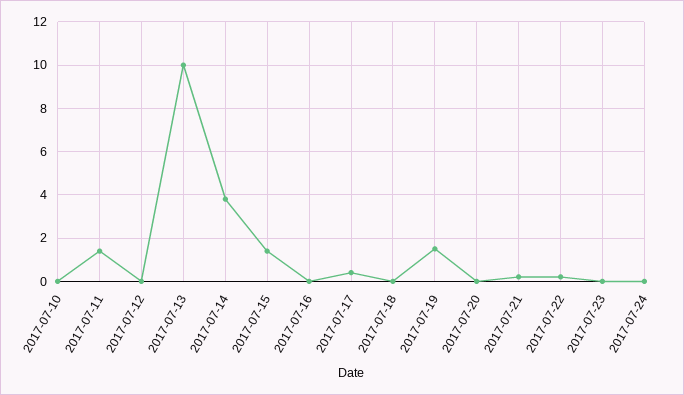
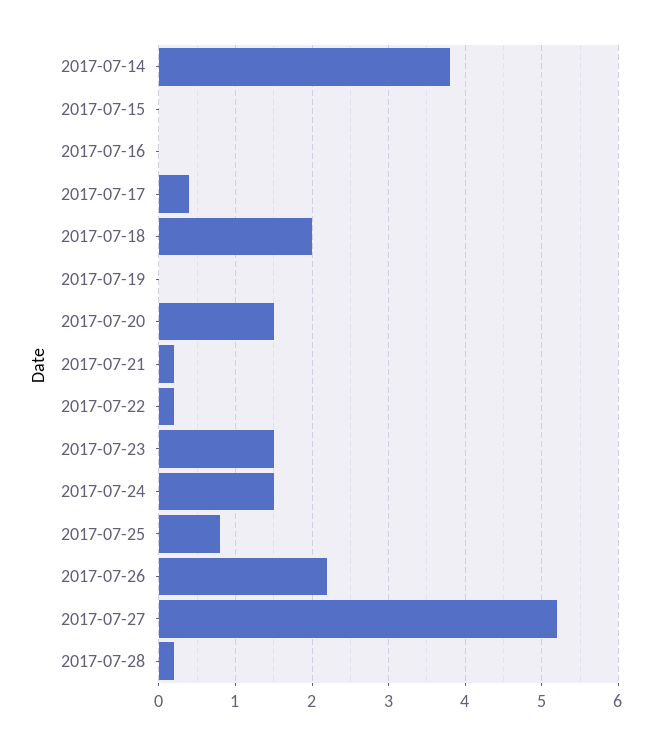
2017-07-10: 0 -> none
2017-07-11: 1.5 -> none
2017-07-12: 0 -> none
2017-07-13: 10 -> none
2017-07-15: 1.5 -> 0
2017-07-18: 0 -> 2
2017-07-19: 1.5 -> 0
2017-07-20: 0 -> 1.5
2017-07-23: 0 -> 1.5
2017-07-24: 0 -> 1.5
2017-07-25: none -> 0.8
2017-07-26: none -> 2.2
2017-07-27: none -> 5.2
2017-07-28: none -> 0.2

